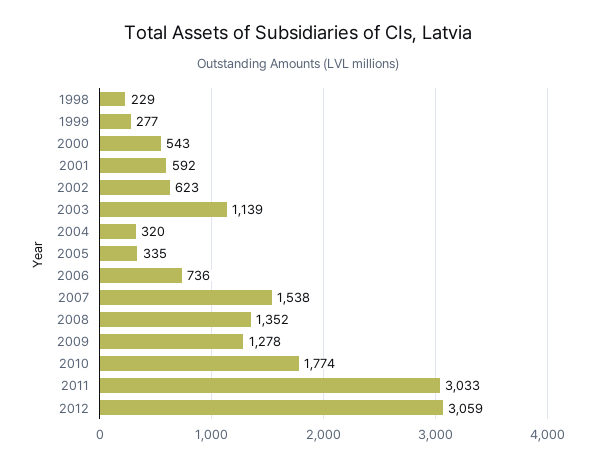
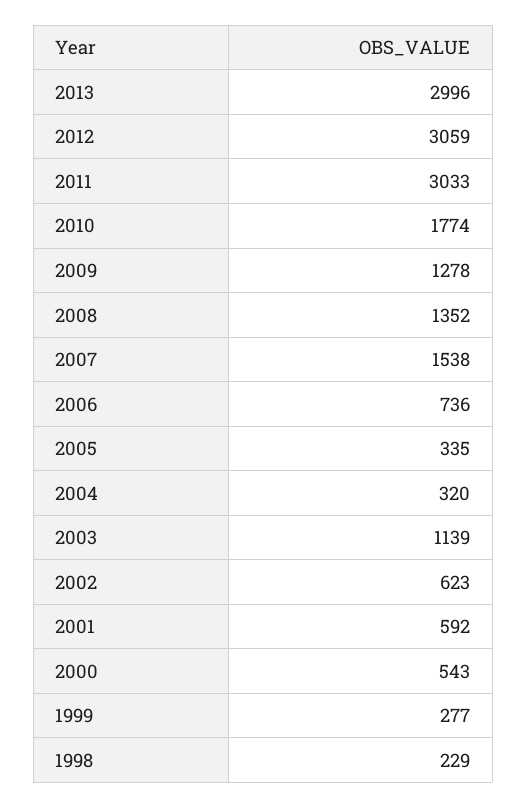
2013: none -> 2996

